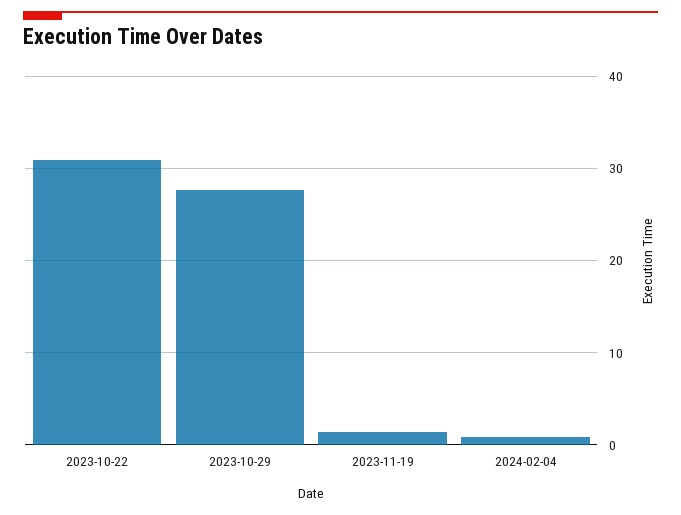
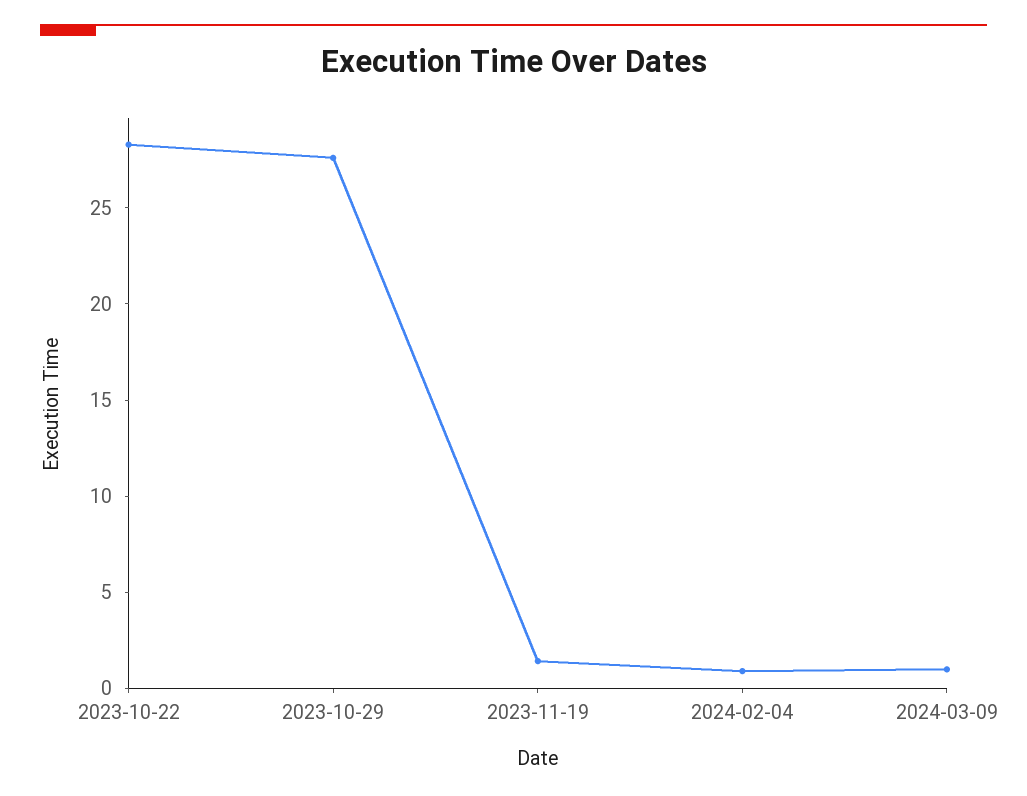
2023-10-22: 31 -> 28
2024-03-09: none -> 1

